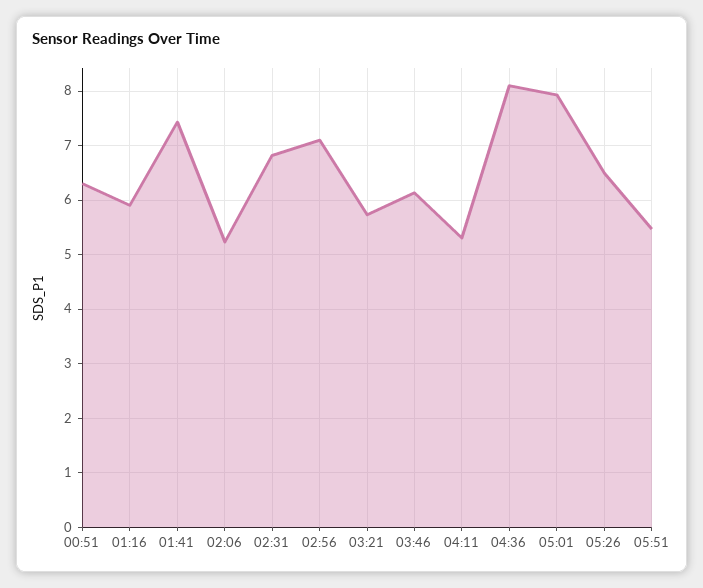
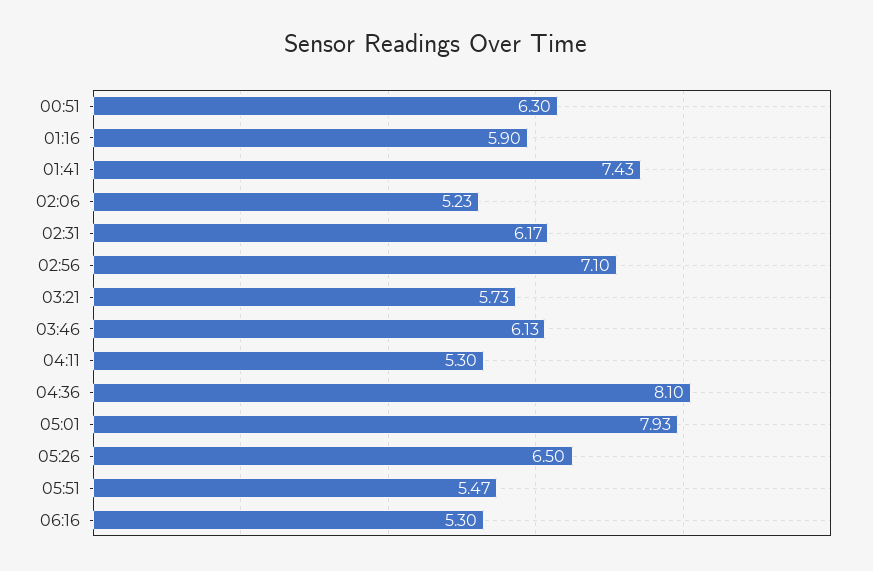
02:31: 6.8 -> 6.17
06:16: none -> 5.3

